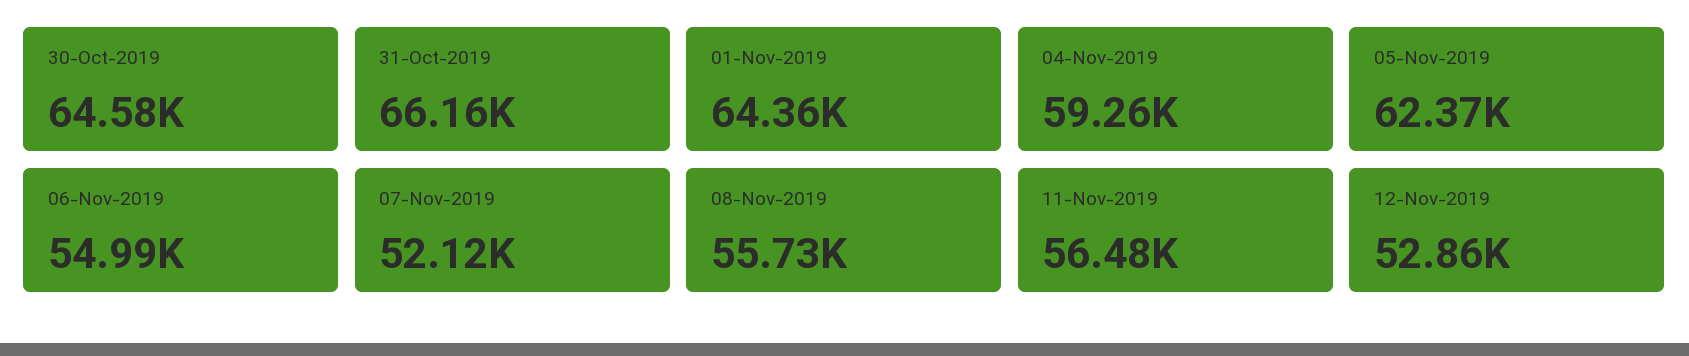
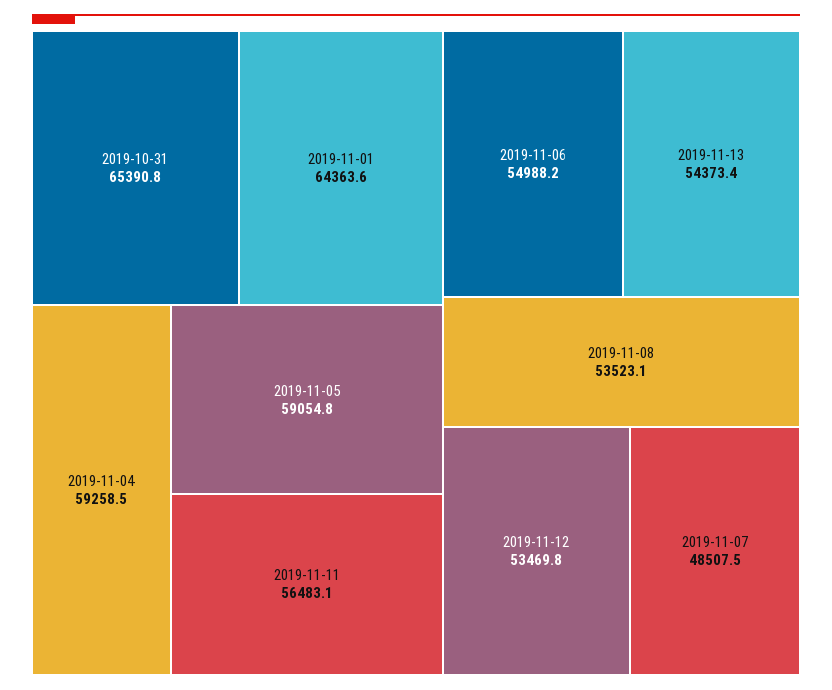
30-Oct-2019: 64580 -> none
31-Oct-2019: 66160 -> 65390.8
05-Nov-2019: 62370 -> 59054.8
07-Nov-2019: 52120 -> 48507.5
08-Nov-2019: 55730 -> 53523.1
12-Nov-2019: 52860 -> 53469.8
2019-11-13: none -> 54373.4

